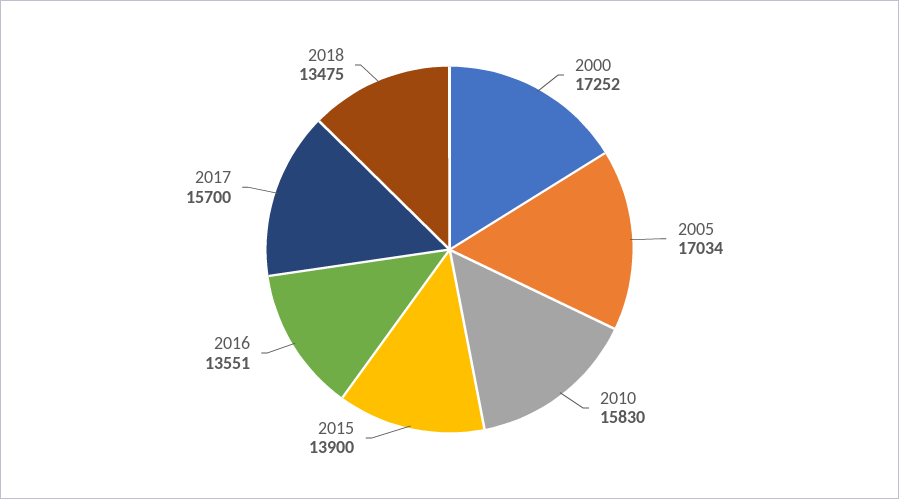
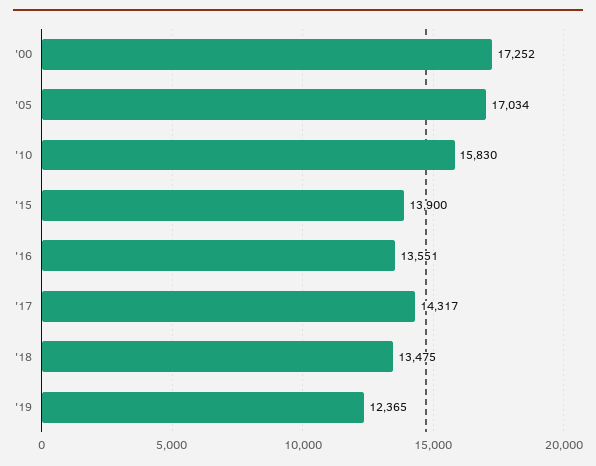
2017: 15700 -> 14317
'19: none -> 12365

